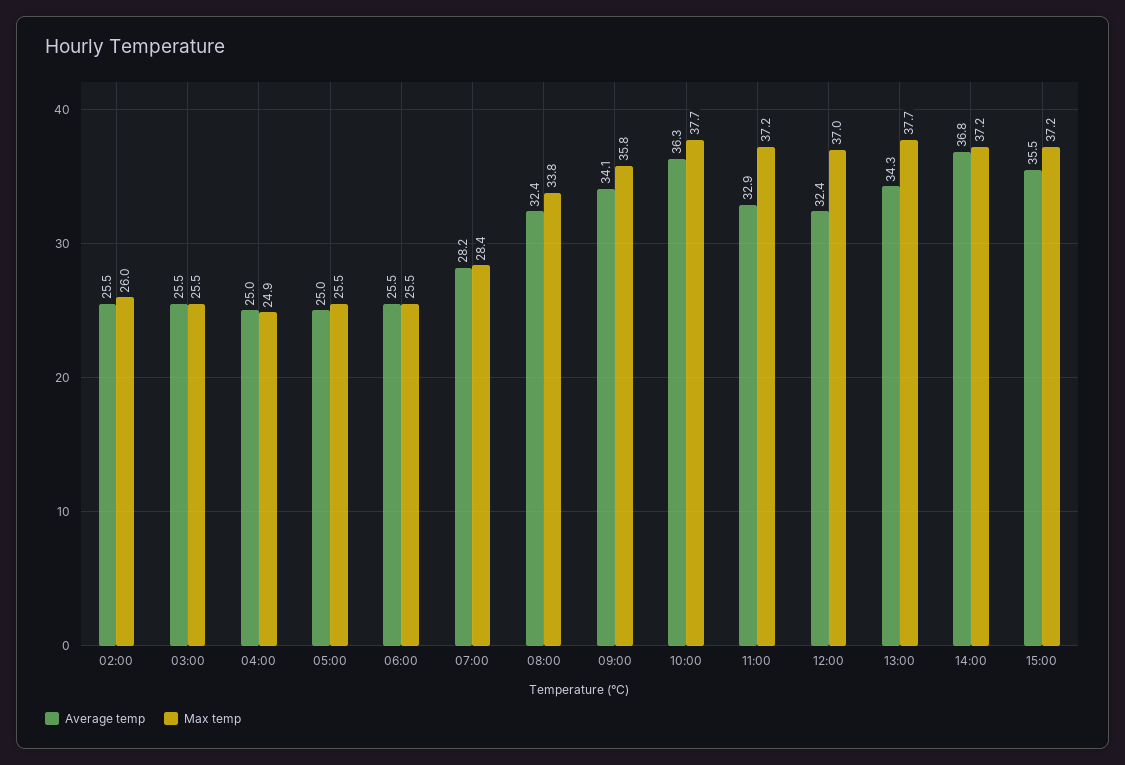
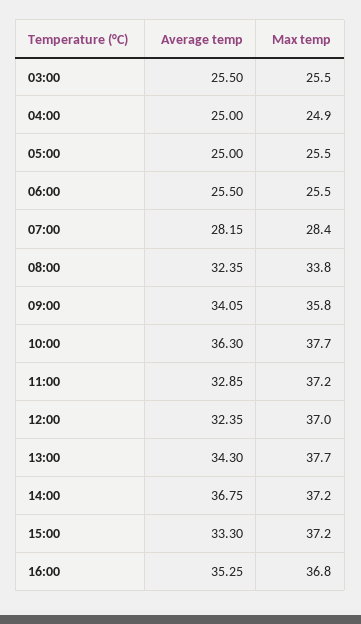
Average temp, 02:00: 25.5 -> none
Max temp, 02:00: 26 -> none
Average temp, 15:00: 35.5 -> 33.3
Average temp, 16:00: none -> 35.25
Max temp, 16:00: none -> 36.8

